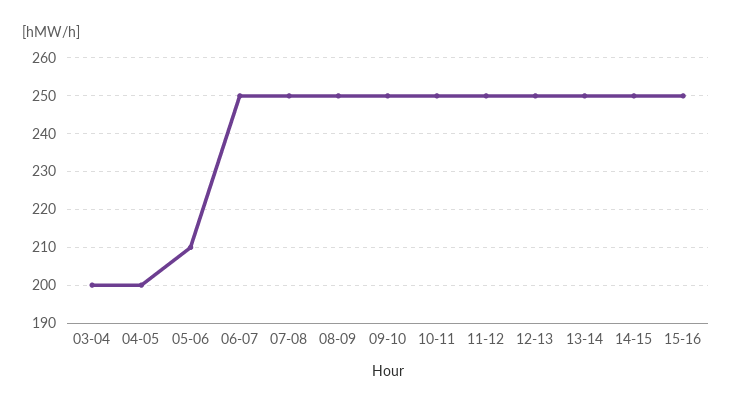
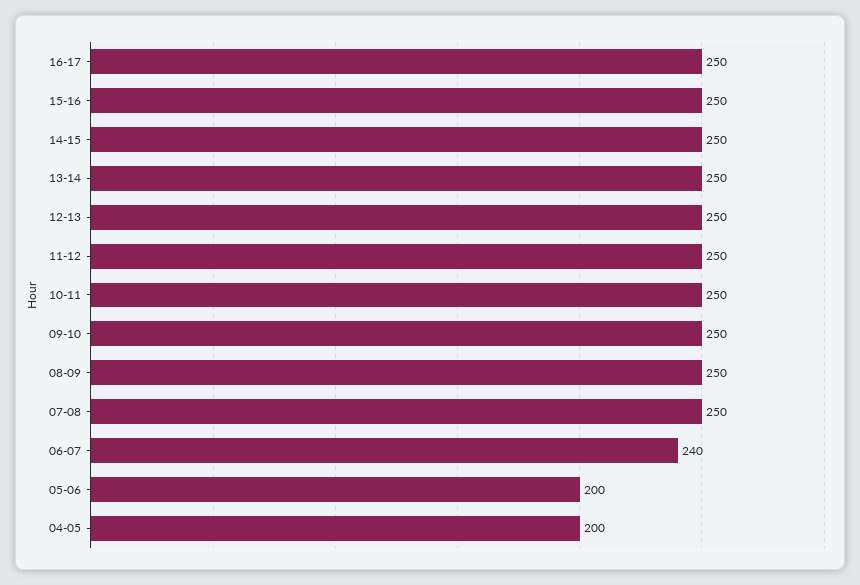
03-04: 200 -> none
05-06: 210 -> 200
06-07: 250 -> 240
16-17: none -> 250

